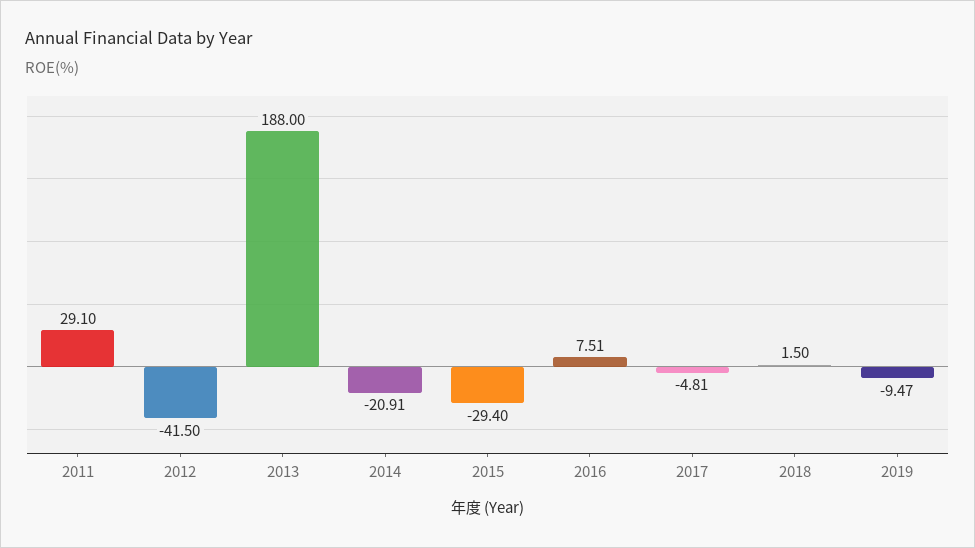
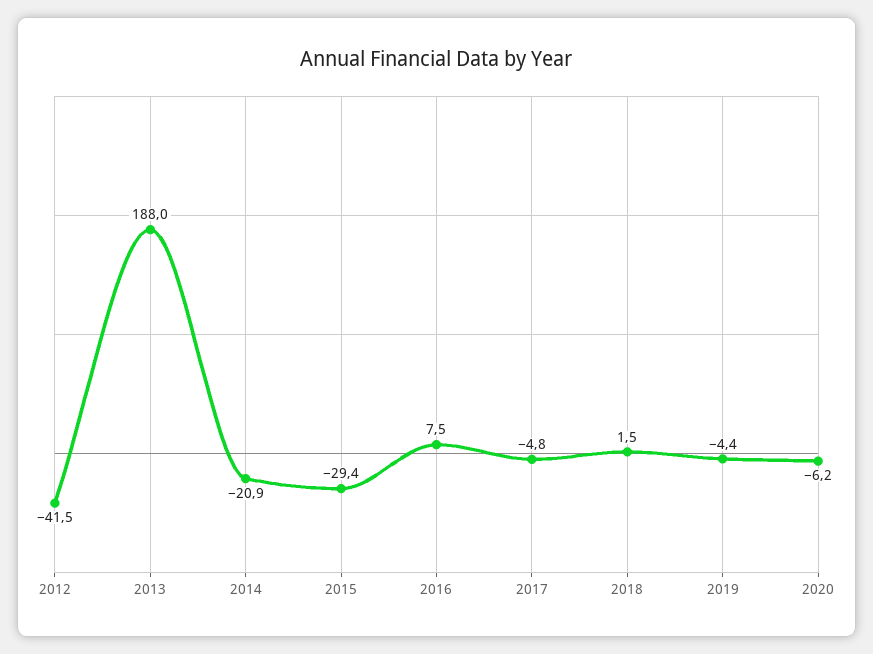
2011: 29.1 -> none
2019: -9.47 -> -4.4
2020: none -> -6.2

